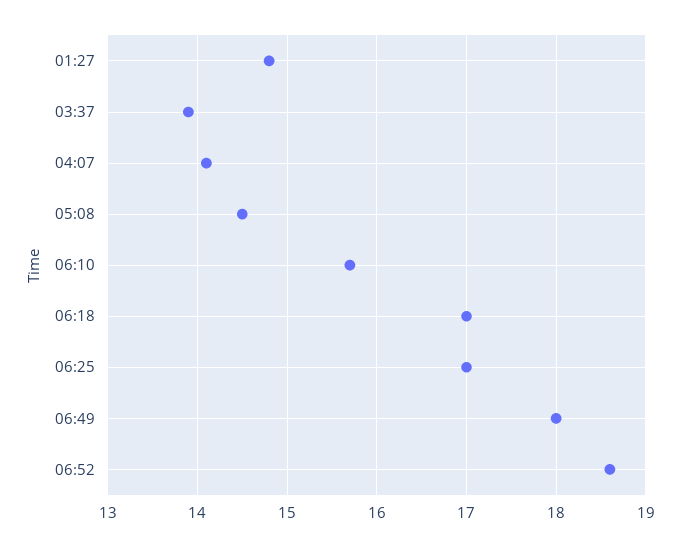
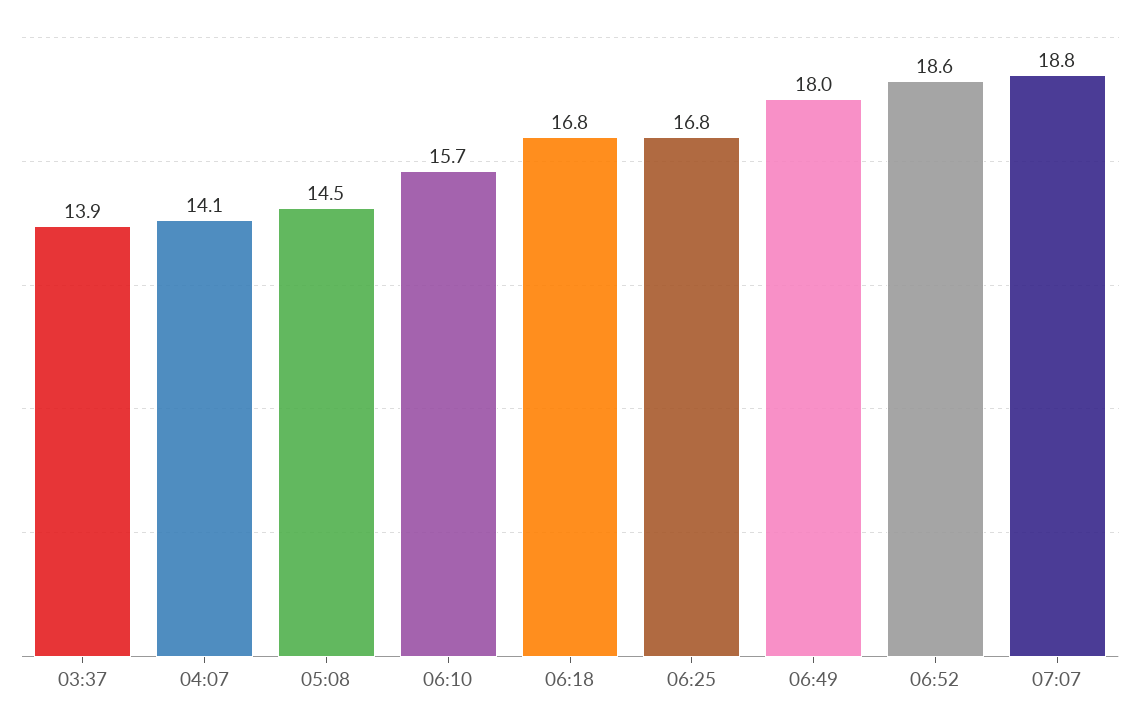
01:27: 14.8 -> none
06:18: 17 -> 16.8
06:25: 17 -> 16.8
07:07: none -> 18.8

